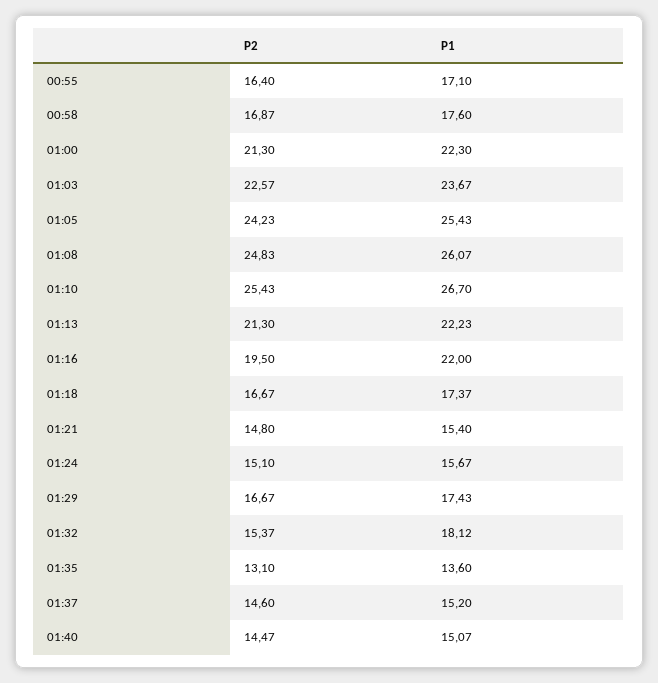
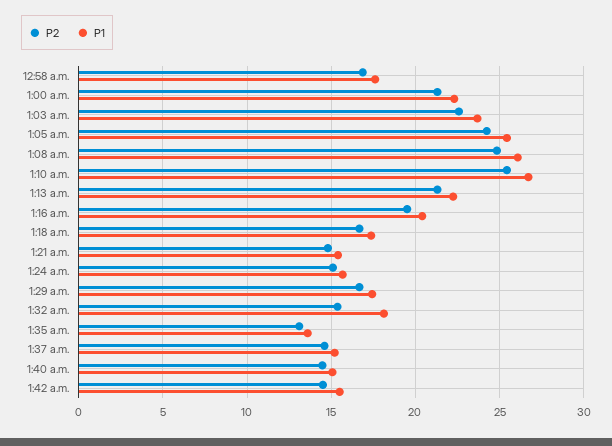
P2, 00:55: 16.4 -> none
P1, 00:55: 17.1 -> none
P1, 01:16: 22 -> 20.5
P2, 1:42 a.m.: none -> 14.5
P1, 1:42 a.m.: none -> 15.5

